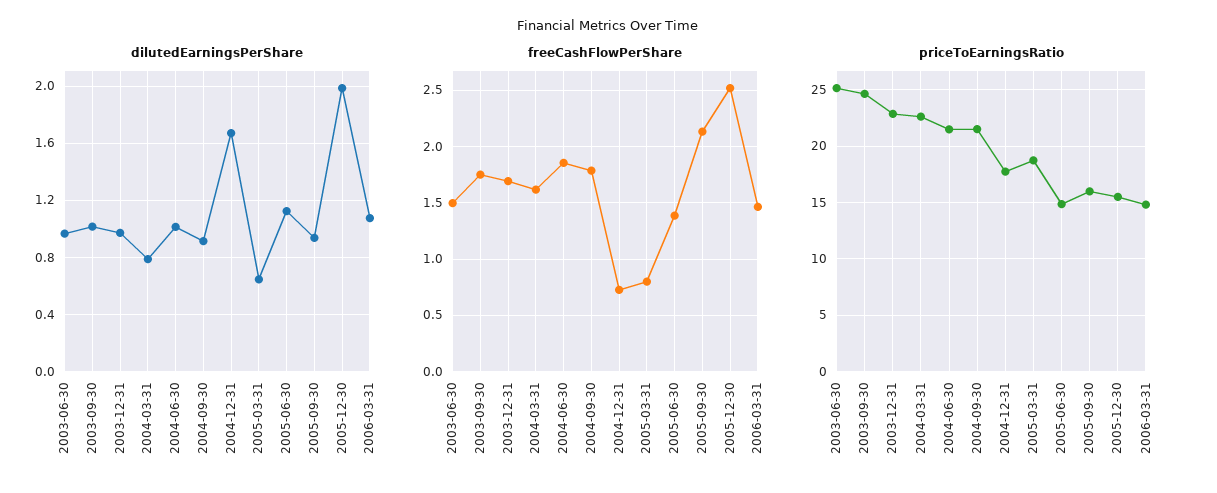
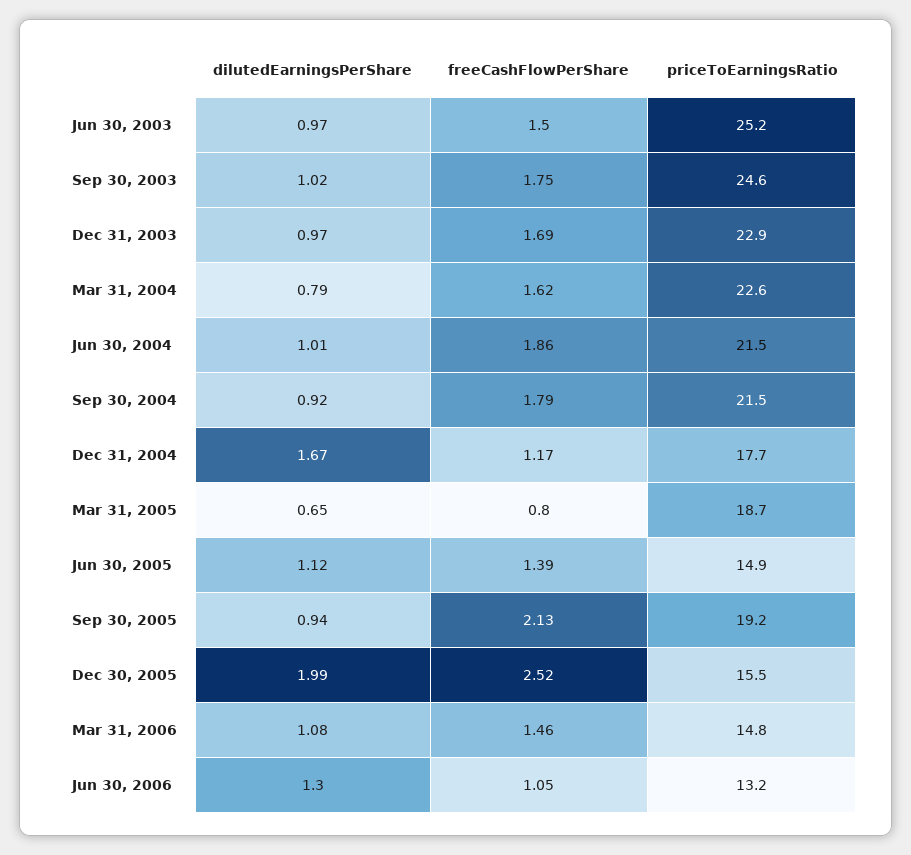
freeCashFlowPerShare, 2004-12-31: 0.7 -> 1.17
priceToEarningsRatio, 2005-09-30: 16 -> 19.2
dilutedEarningsPerShare, Jun 30, 2006: none -> 1.3
freeCashFlowPerShare, Jun 30, 2006: none -> 1.05
priceToEarningsRatio, Jun 30, 2006: none -> 13.2

